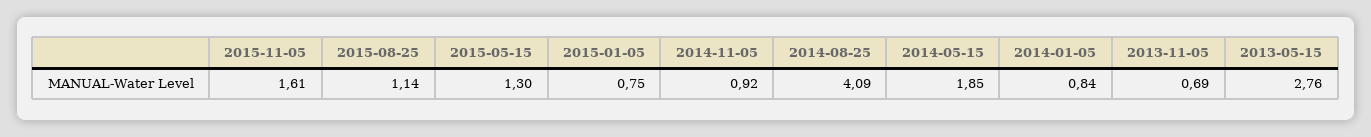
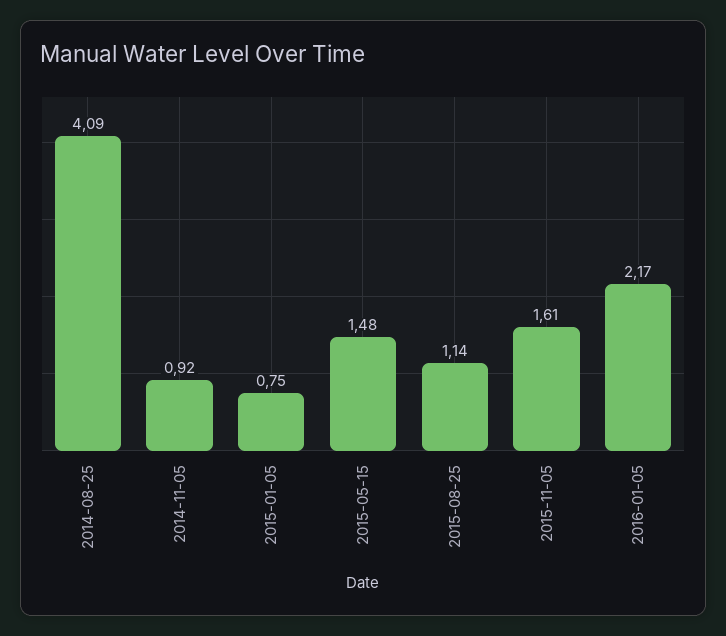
2015-05-15: 1.3 -> 1.48
2014-05-15: 1.85 -> none
2014-01-05: 0.84 -> none
2013-11-05: 0.69 -> none
2013-05-15: 2.76 -> none
2016-01-05: none -> 2.17

